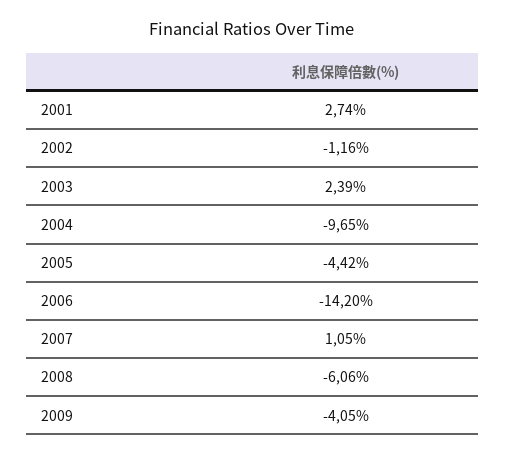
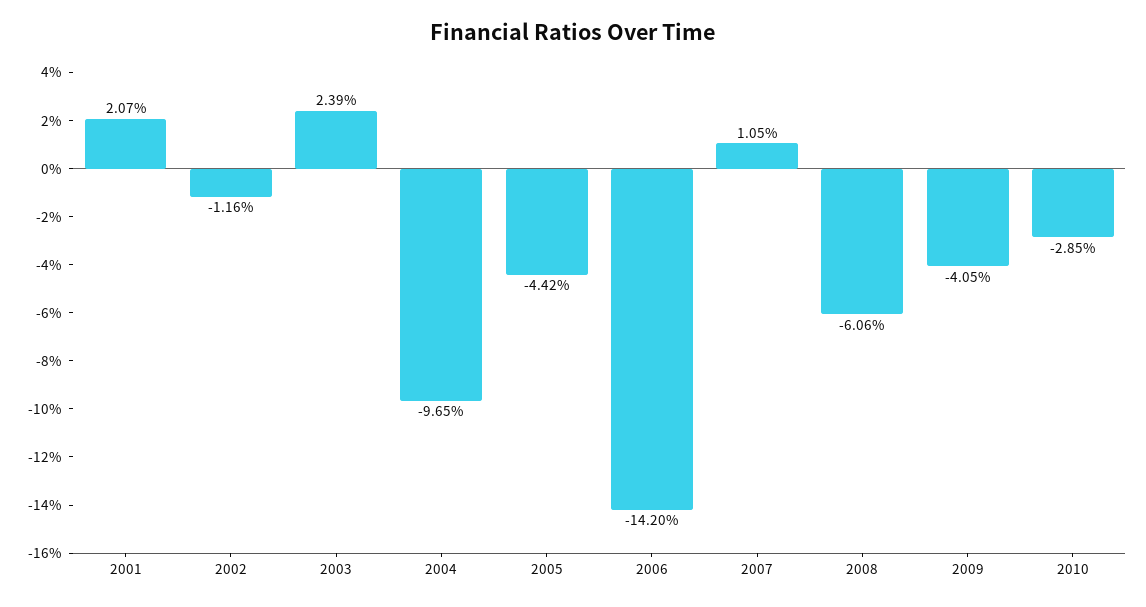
2001: 2.74 -> 2.07
2010: none -> -2.85

